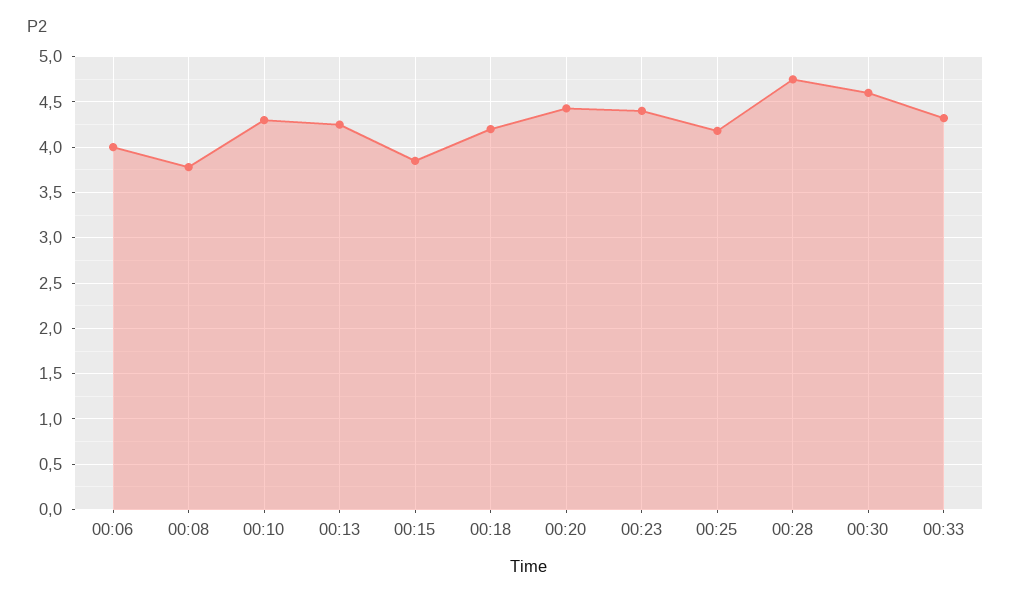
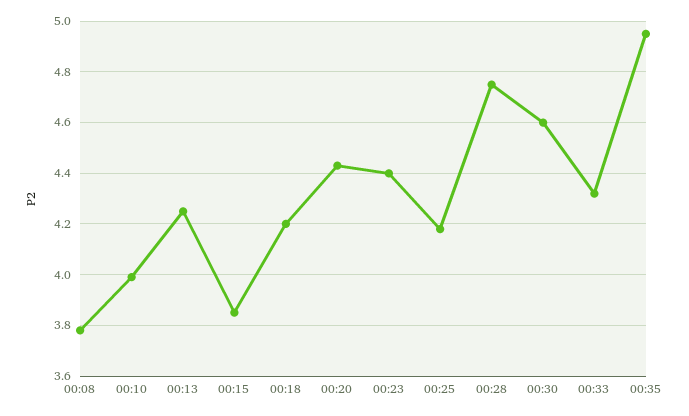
00:06: 4 -> none
00:10: 4.3 -> 4
00:35: none -> 4.95

